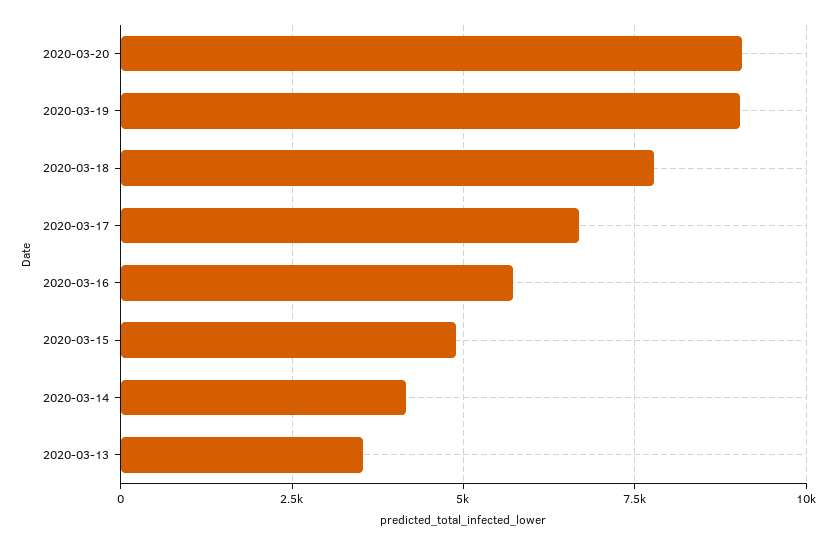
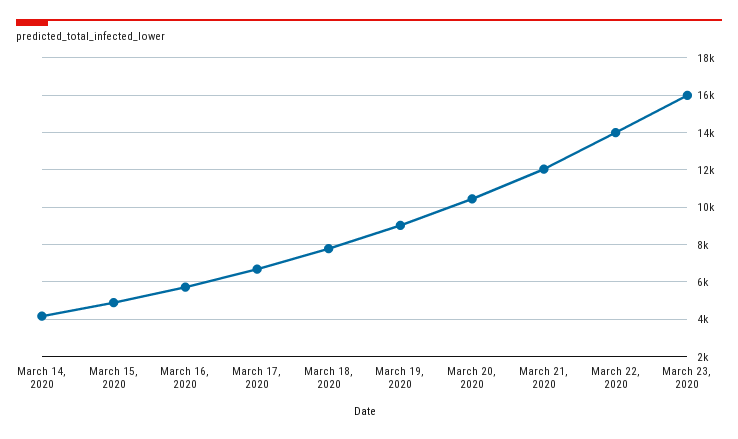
2020-03-20: 9000 -> 10500
2020-03-13: 3500 -> none
March 21, 2020: none -> 12000
March 22, 2020: none -> 14000
March 23, 2020: none -> 16000

